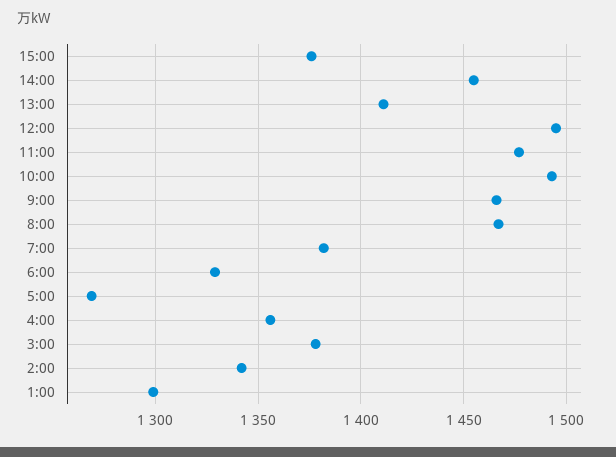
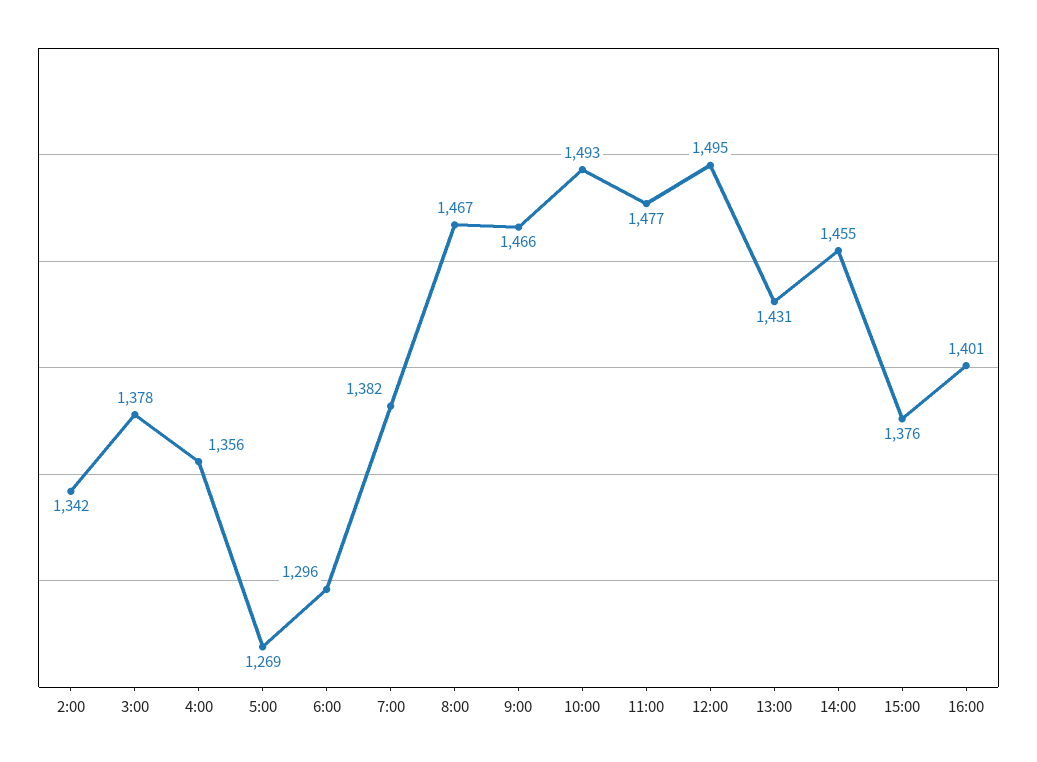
13:00: 1410 -> 1431
6:00: 1330 -> 1296
1:00: 1300 -> none
16:00: none -> 1401

